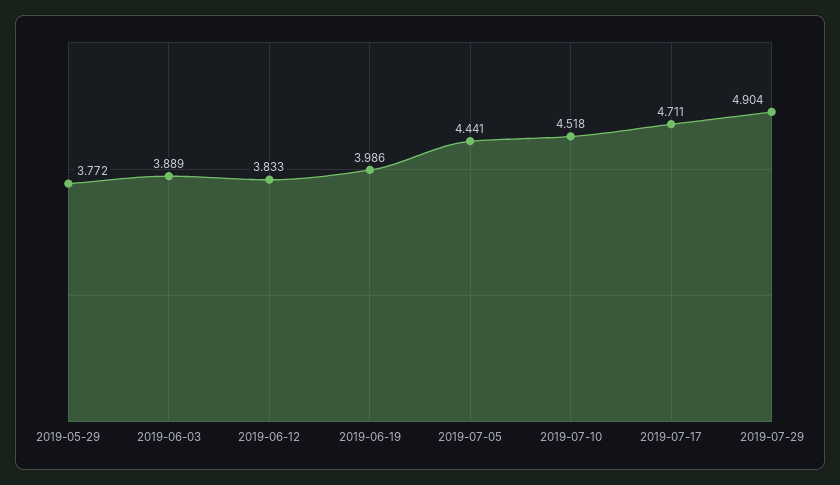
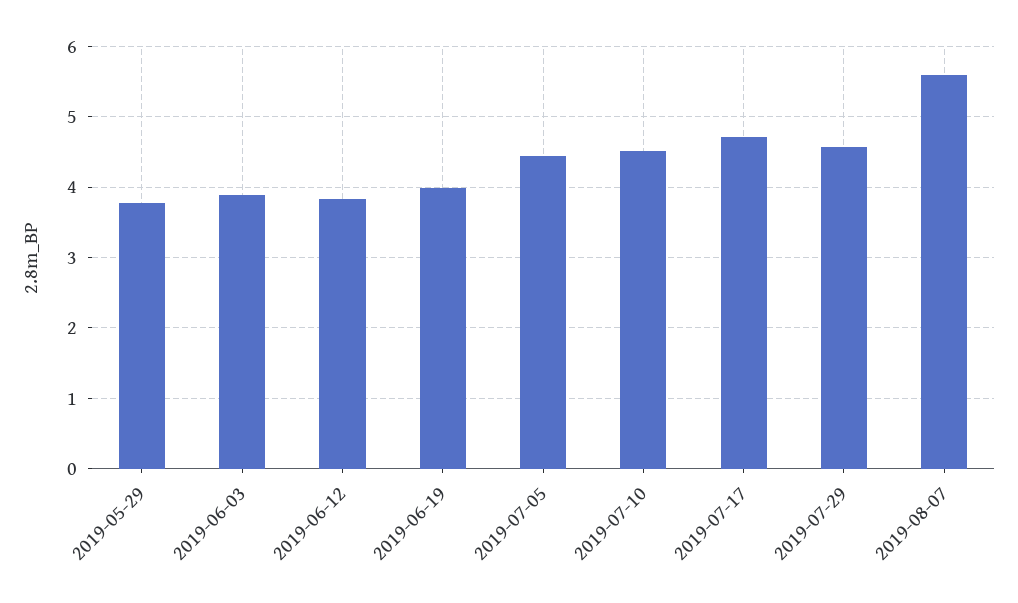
2019-07-29: 4.904 -> 4.6
2019-08-07: none -> 5.6

